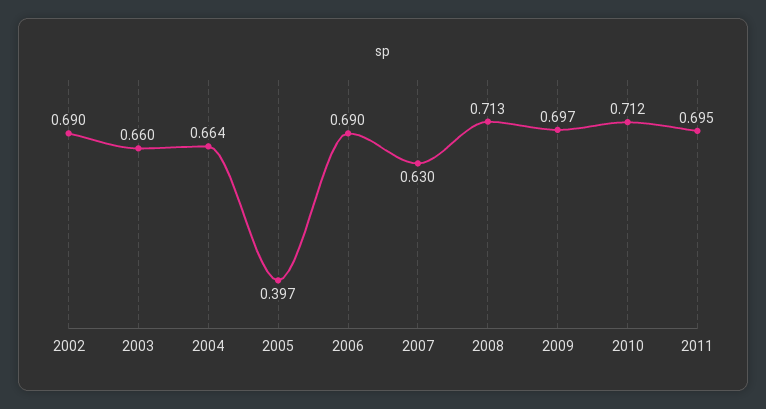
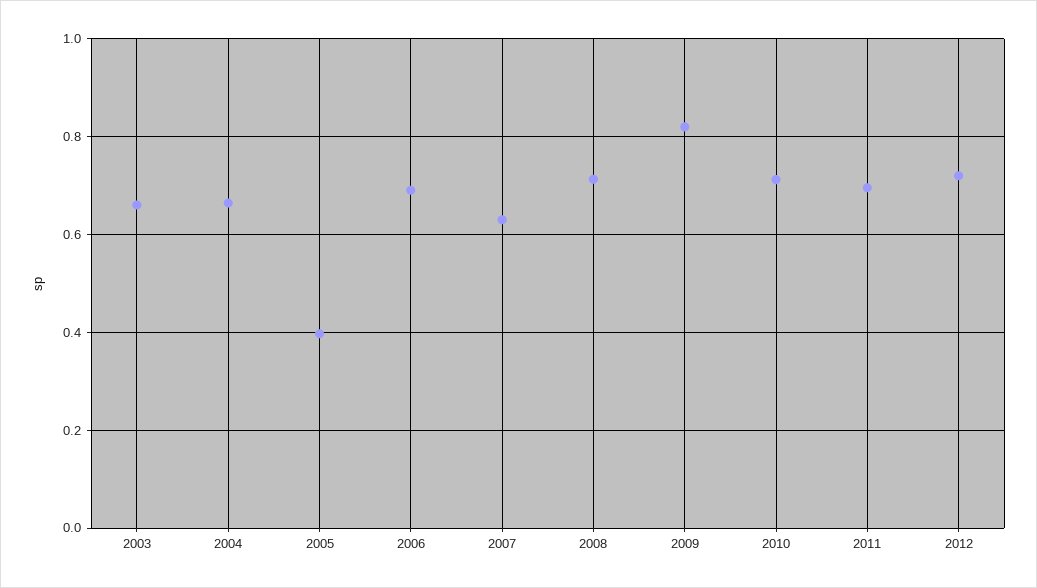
2002: 0.69 -> none
2009: 0.697 -> 0.82
2012: none -> 0.72

